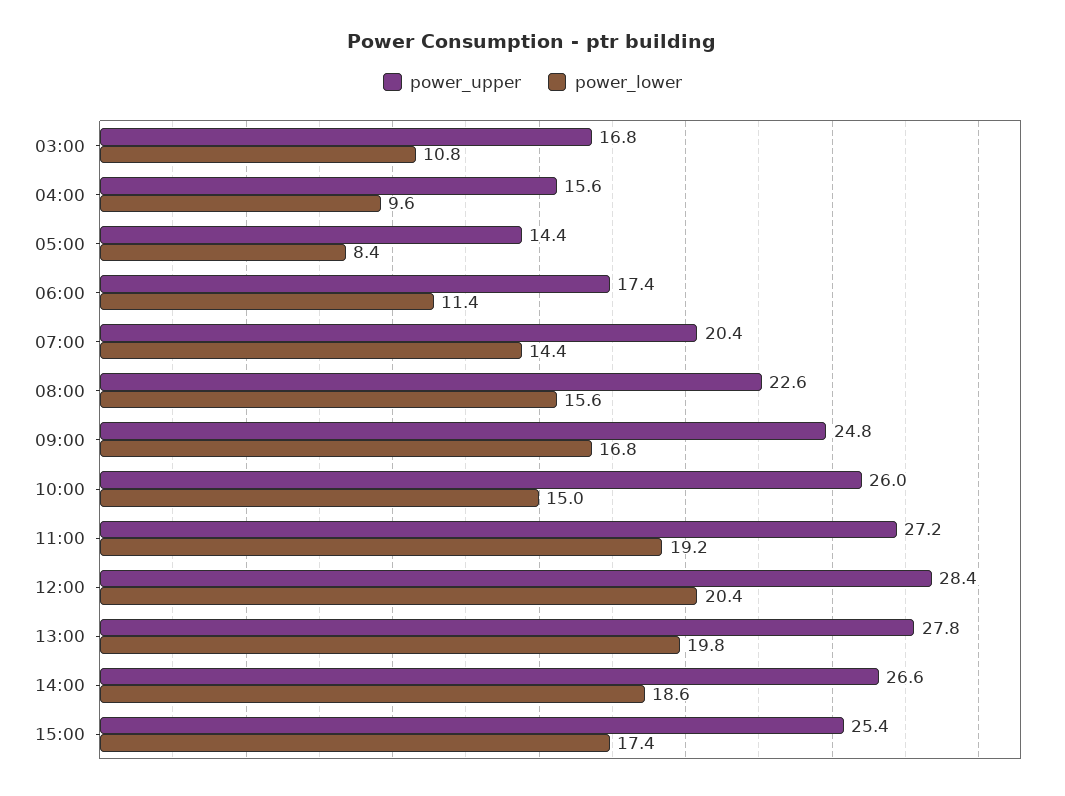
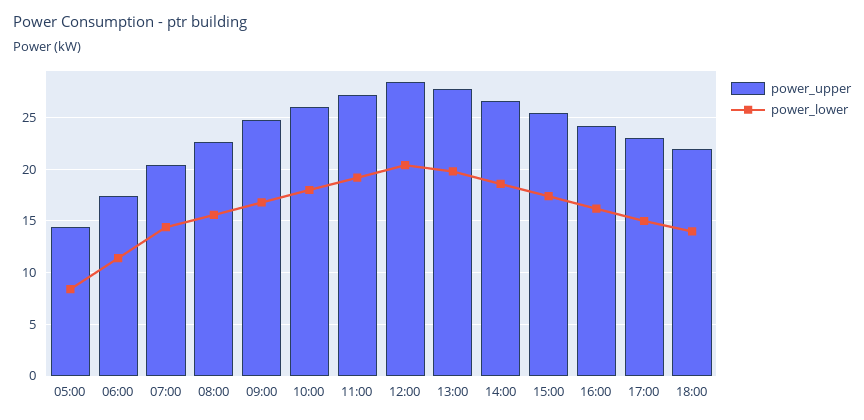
power_upper, 03:00: 16.8 -> none
power_lower, 03:00: 10.8 -> none
power_upper, 04:00: 15.6 -> none
power_lower, 04:00: 9.6 -> none
power_lower, 10:00: 15 -> 18
power_upper, 16:00: none -> 24
power_lower, 16:00: none -> 16
power_upper, 17:00: none -> 23
power_lower, 17:00: none -> 15
power_upper, 18:00: none -> 22
power_lower, 18:00: none -> 14

